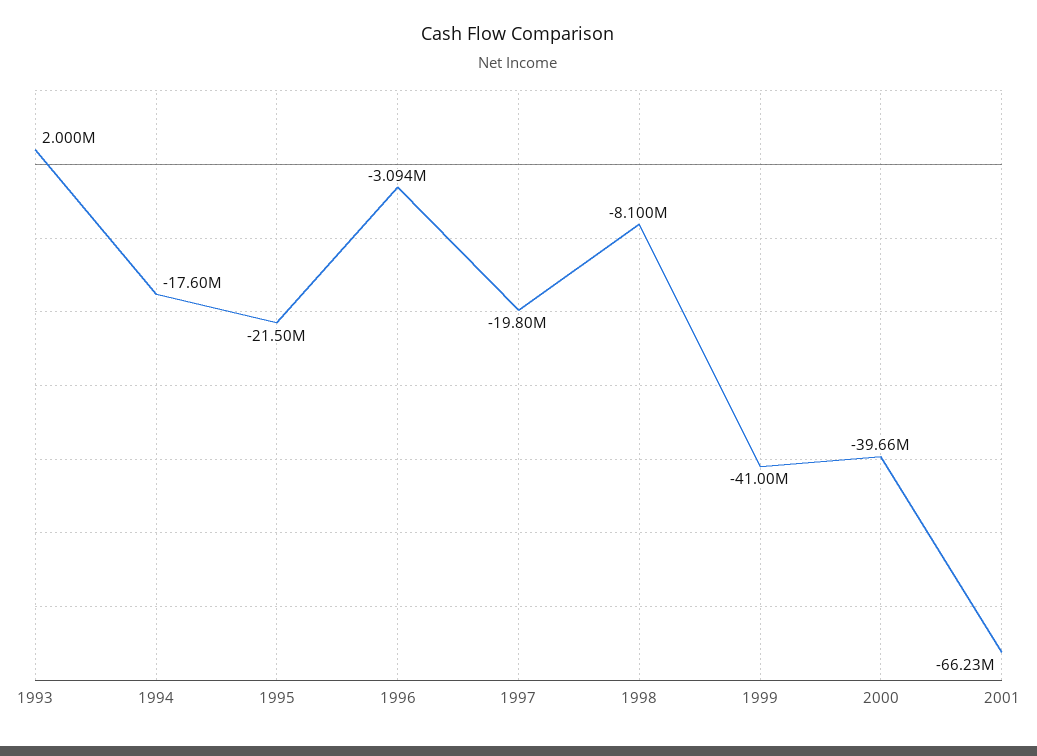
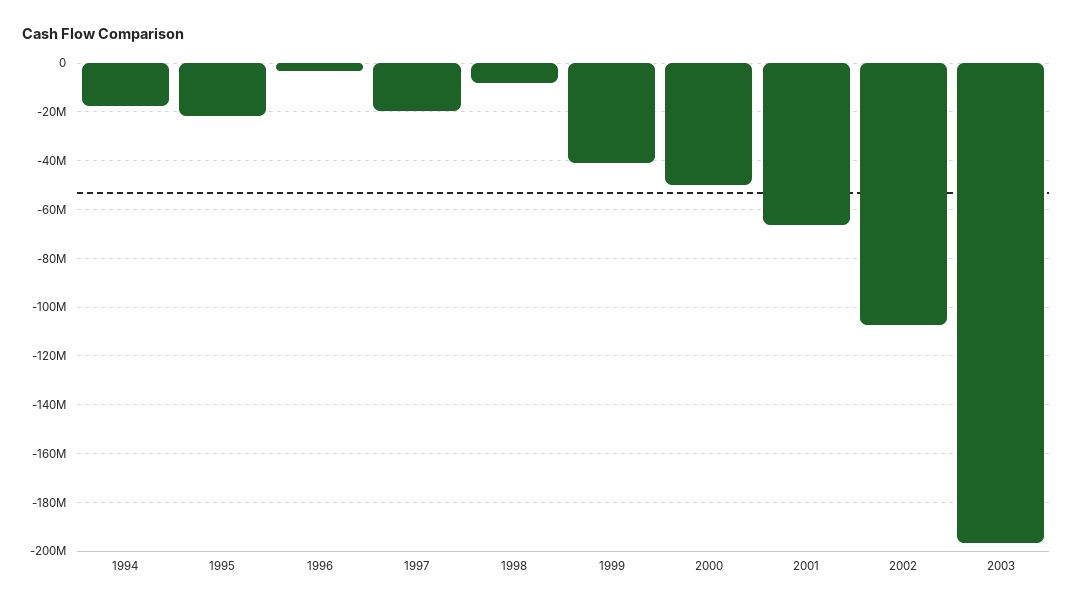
1993: 2000000 -> none
2000: -39660000 -> -50000000
2002: none -> -107500000
2003: none -> -197500000

